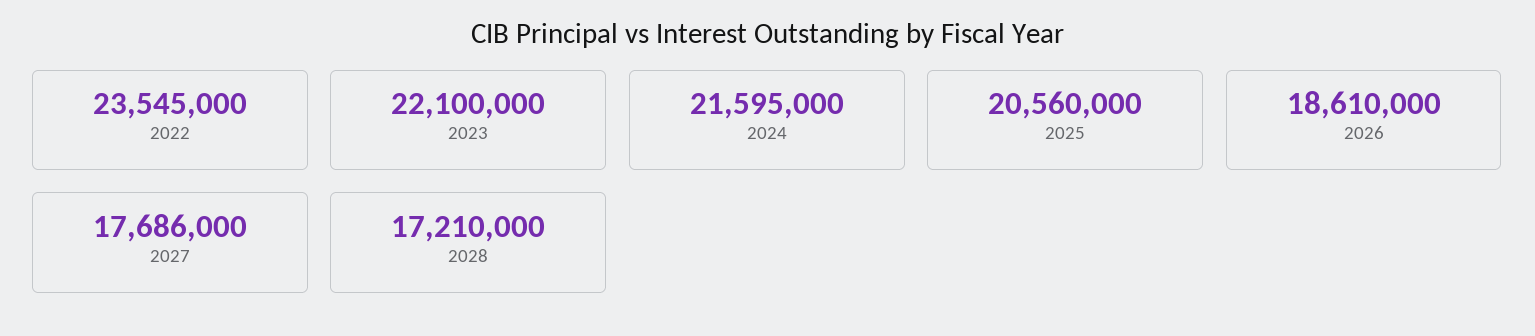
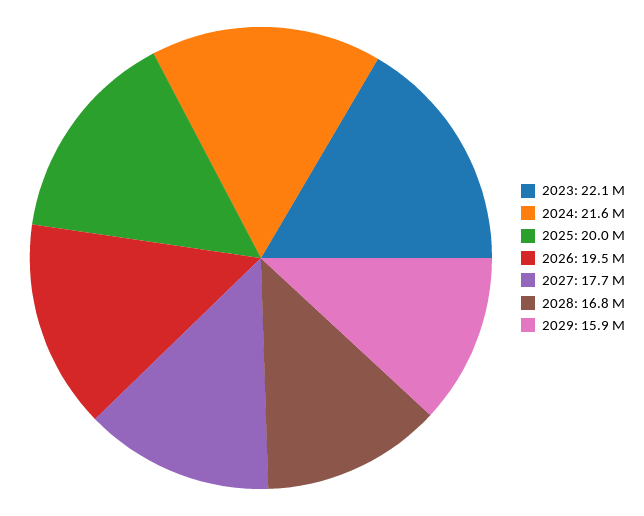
2022: 23545000 -> none
2025: 20560000 -> 20000000
2026: 18610000 -> 19500000
2028: 17210000 -> 16800000
2029: none -> 15900000

